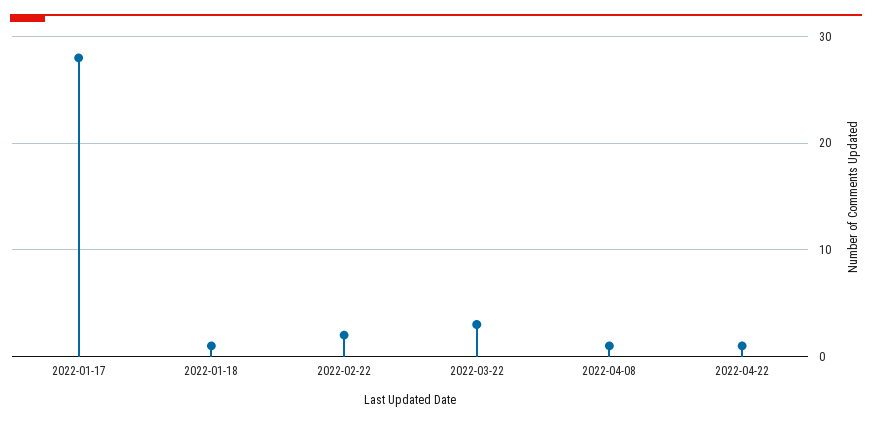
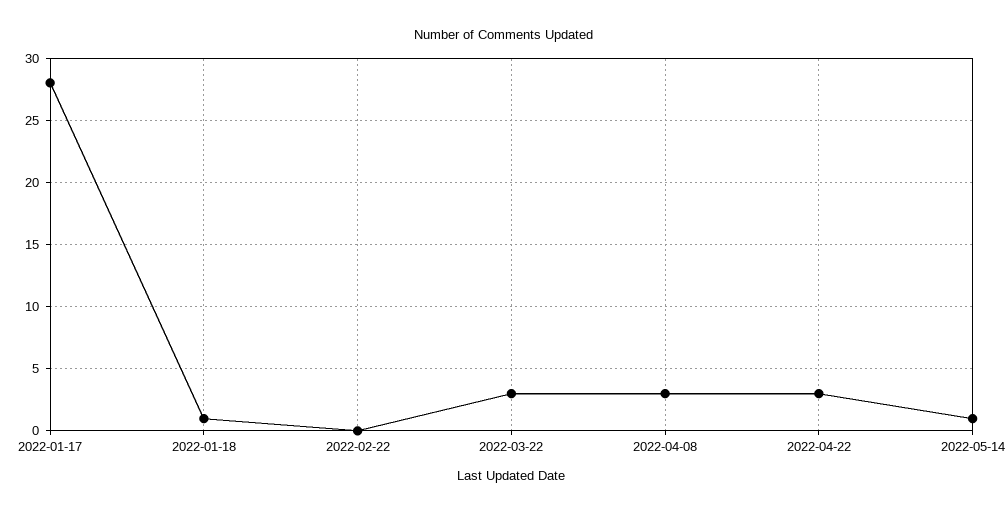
2022-02-22: 2 -> 0
2022-04-08: 1 -> 3
2022-04-22: 1 -> 3
2022-05-14: none -> 1

